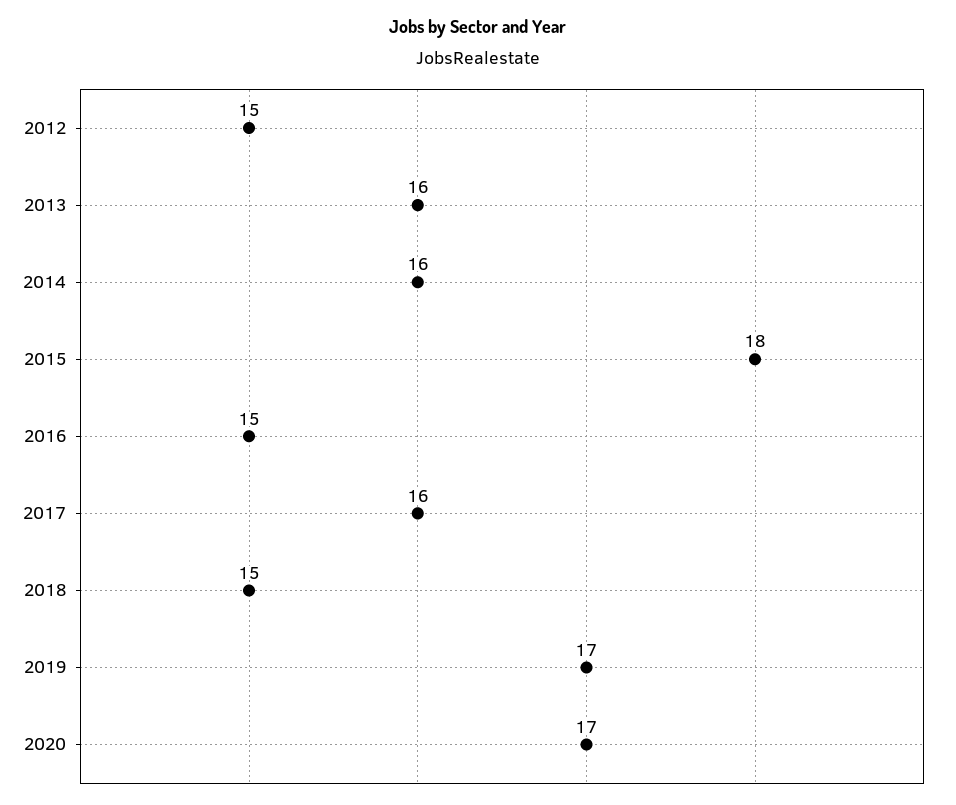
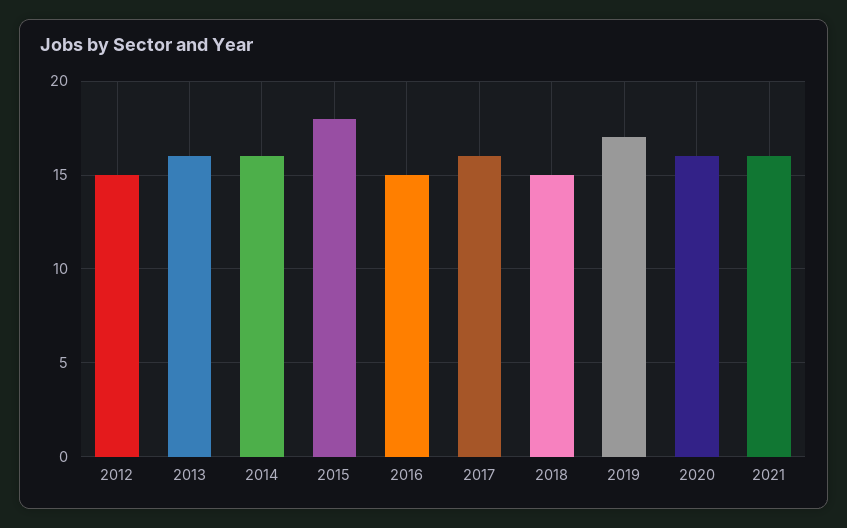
2020: 17 -> 16
2021: none -> 16

